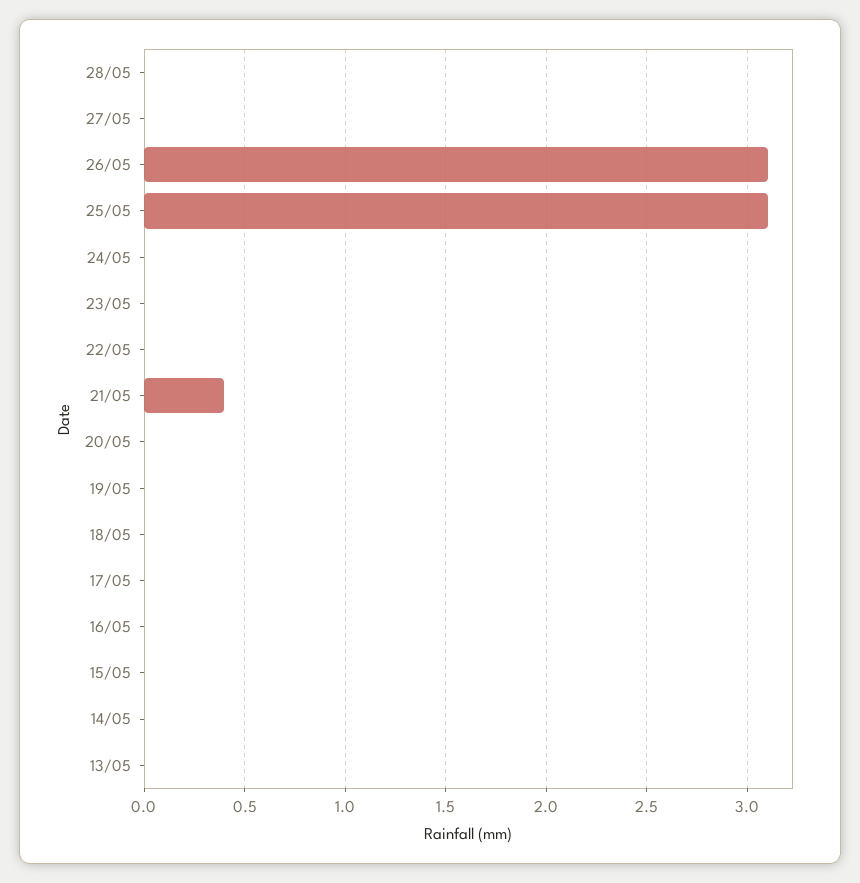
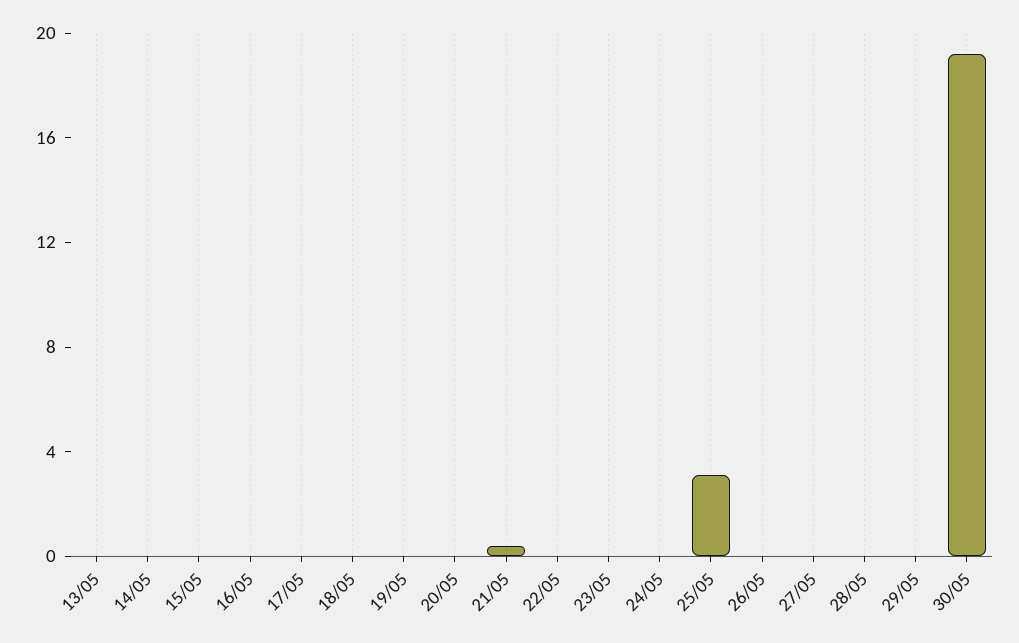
26/05: 3.1 -> 0
29/05: none -> 0
30/05: none -> 19

